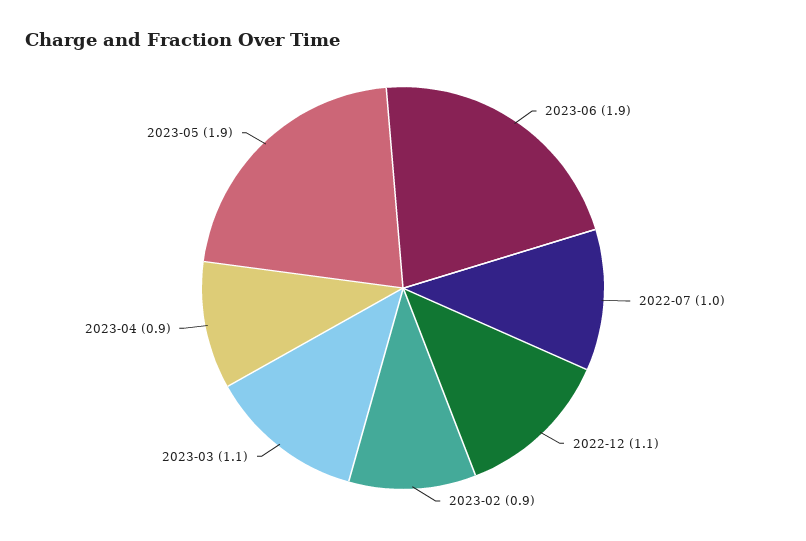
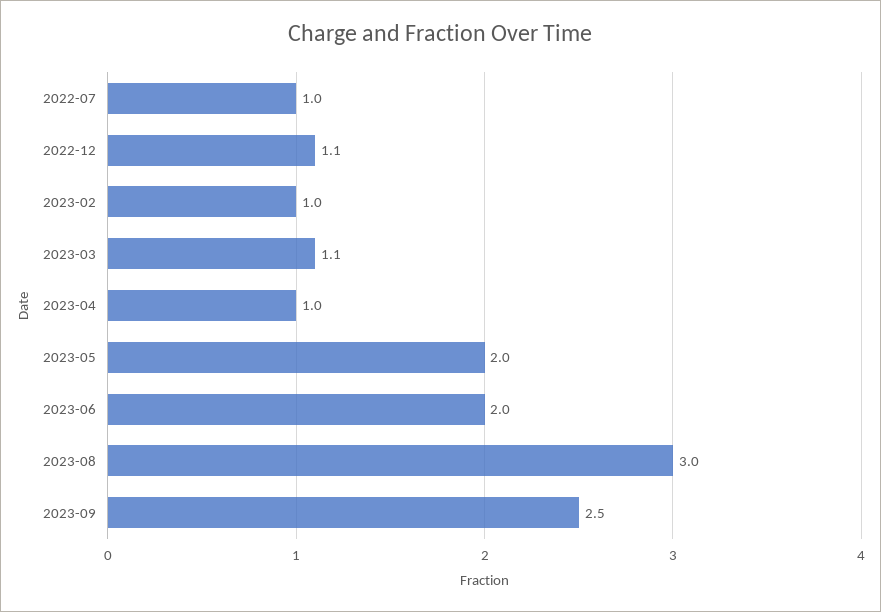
2023-06: 1.9 -> 2
2023-02: 0.9 -> 1
2023-04: 0.9 -> 1
2023-05: 1.9 -> 2
2023-08: none -> 3
2023-09: none -> 2.5

